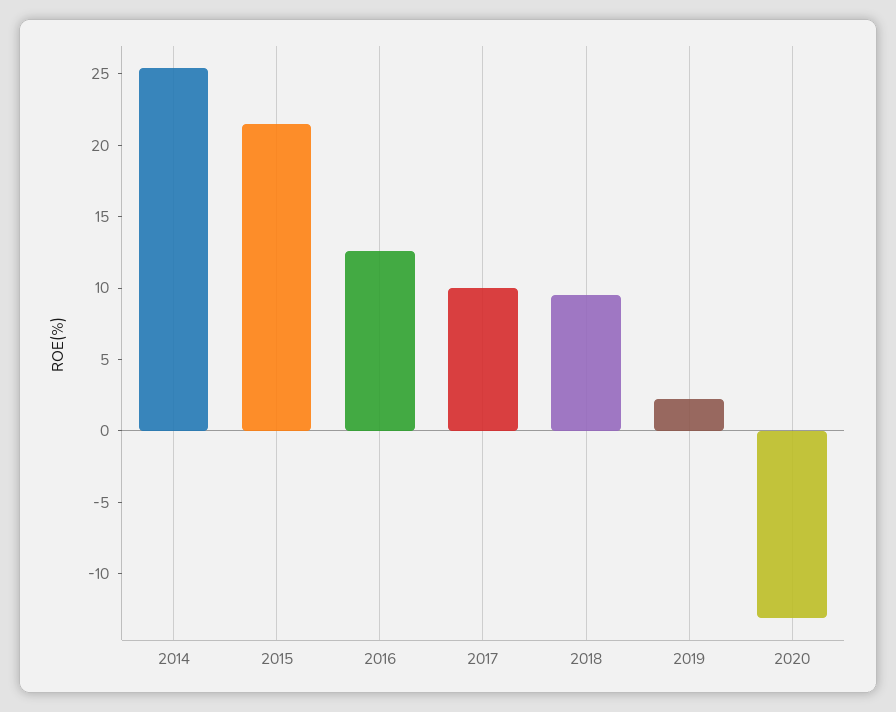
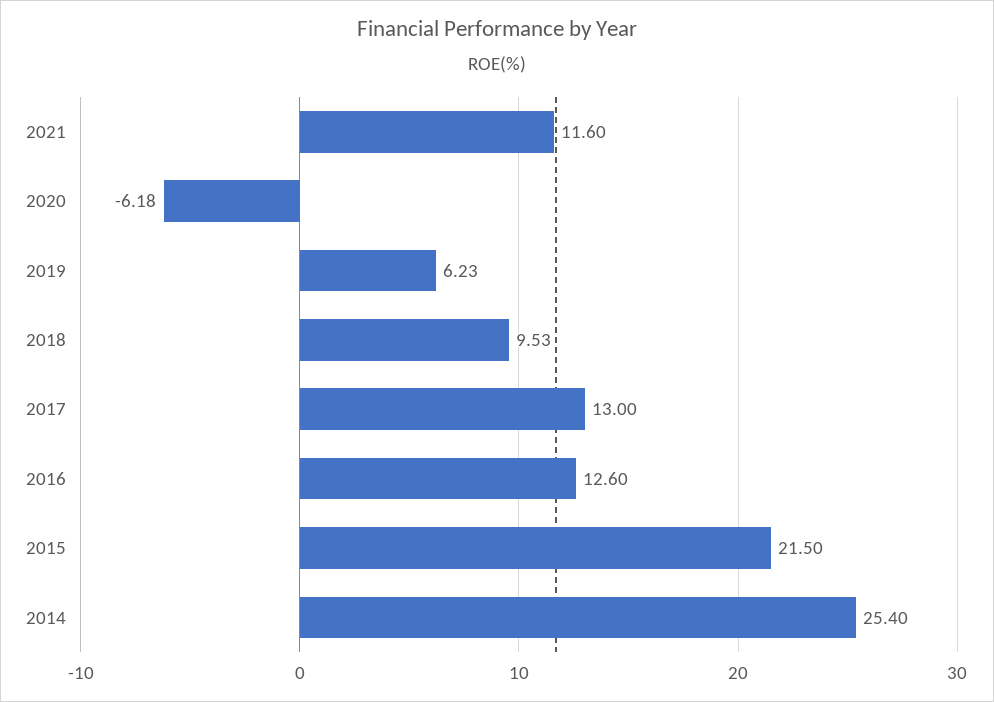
2017: 10 -> 13
2019: 2 -> 6.23
2020: -13 -> -6.18
2021: none -> 11.6

